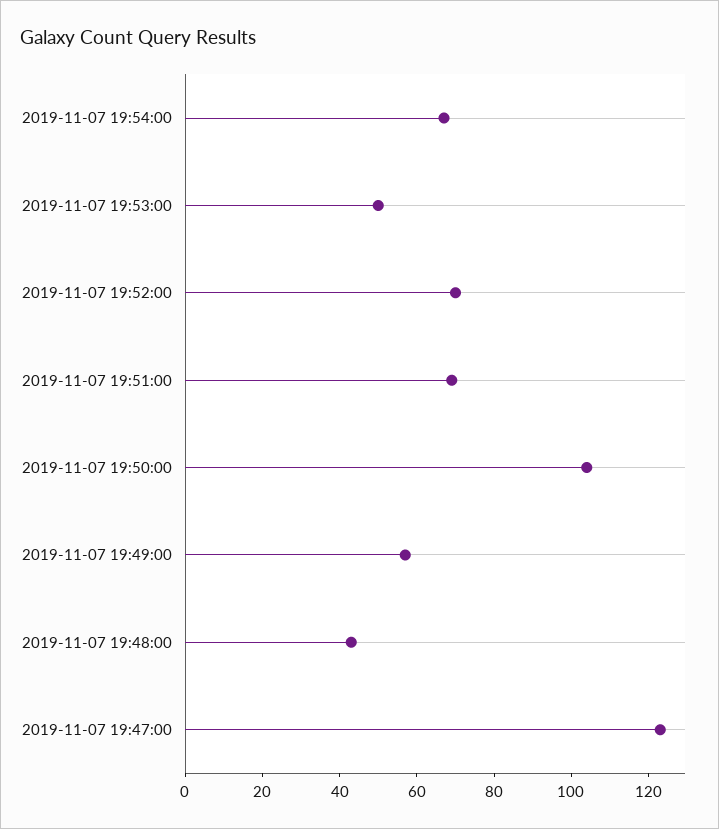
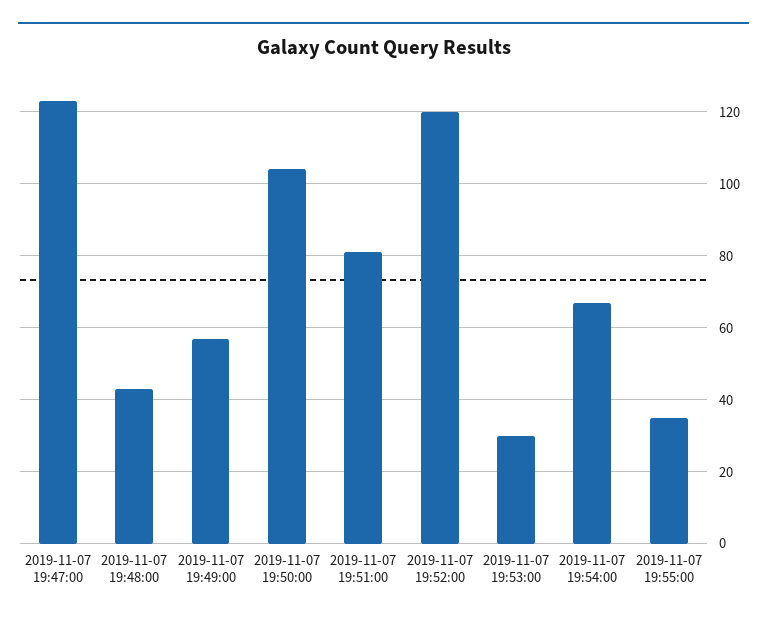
2019-11-07 19:53:00: 50 -> 30
2019-11-07 19:52:00: 70 -> 120
2019-11-07 19:51:00: 70 -> 80
2019-11-07 19:55:00: none -> 35

